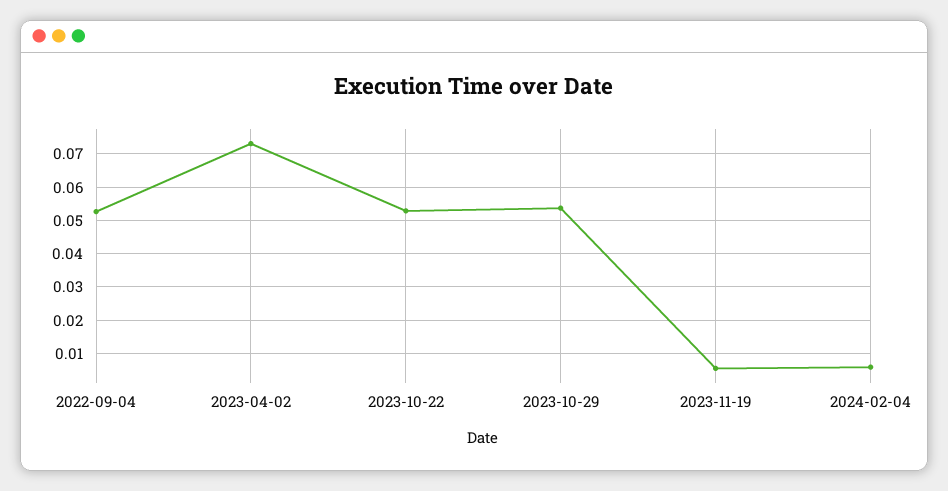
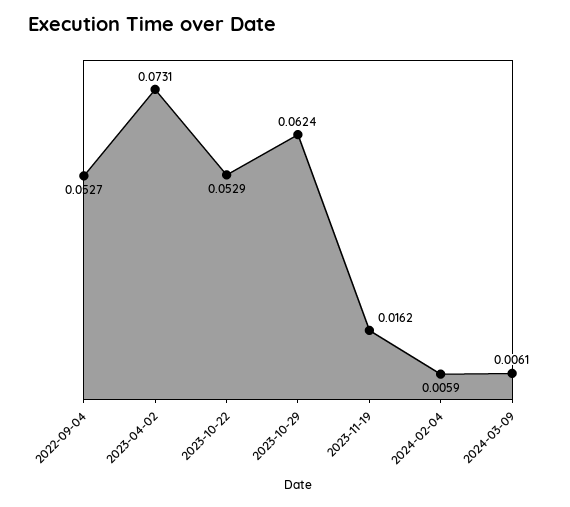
2023-10-29: 0.054 -> 0.0624
2023-11-19: 0.006 -> 0.0162
2024-03-09: none -> 0.0061

